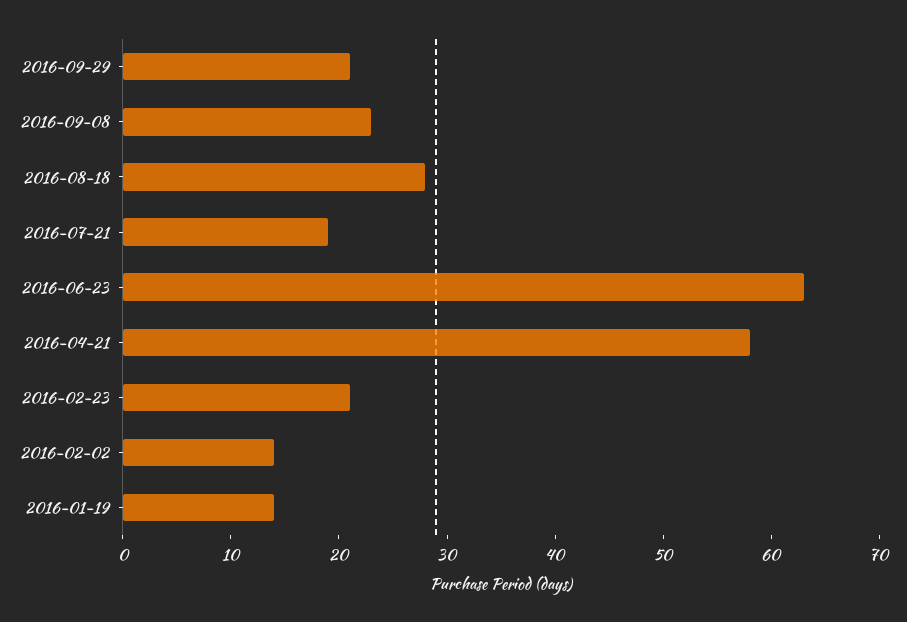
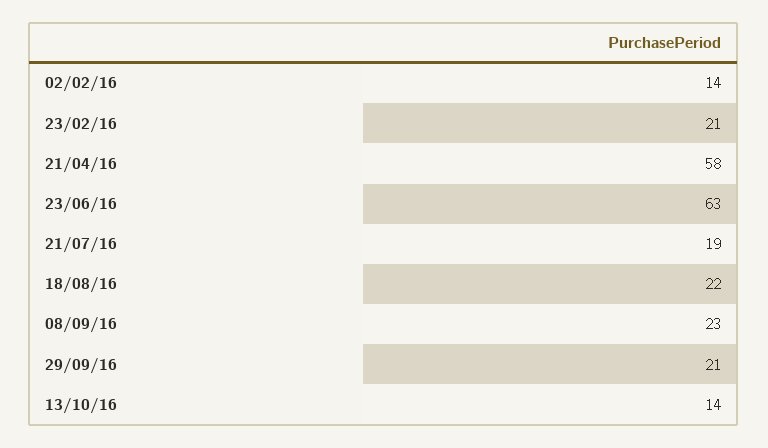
2016-08-18: 28 -> 22
2016-01-19: 14 -> none
13/10/16: none -> 14

